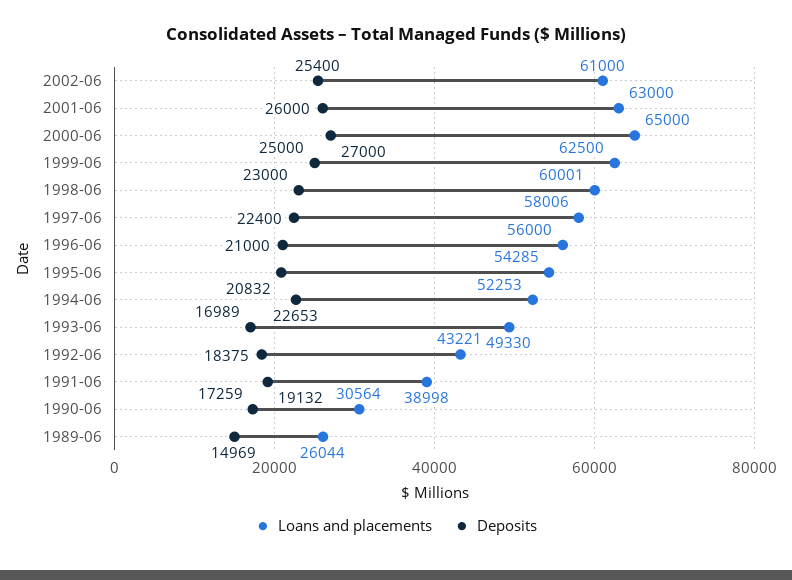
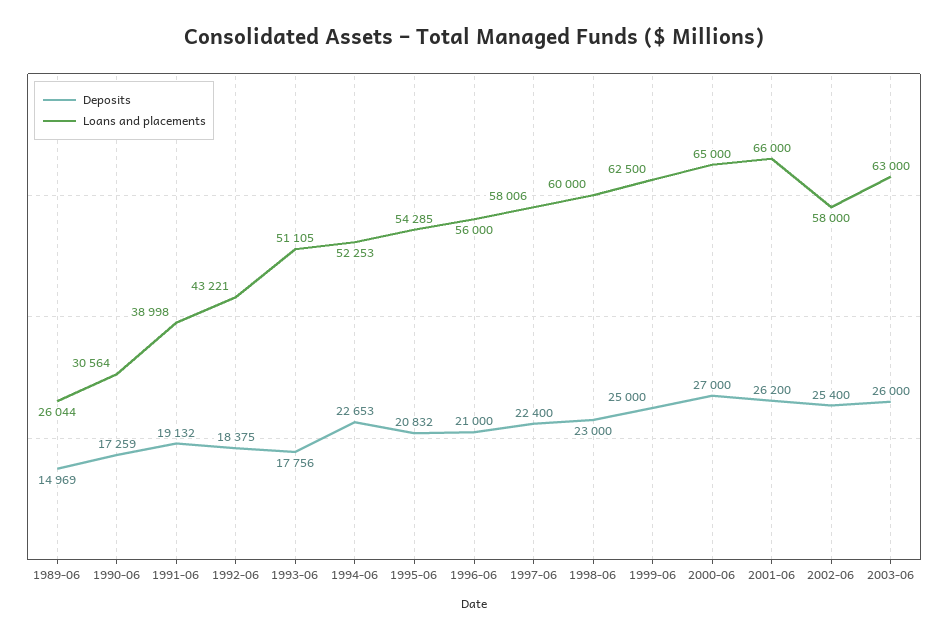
Loans and placements, 2002-06: 61000 -> 58000
Loans and placements, 2001-06: 63000 -> 66000
Deposits, 2001-06: 26000 -> 26200
Loans and placements, 1998-06: 60001 -> 60000
Loans and placements, 1993-06: 49330 -> 51105
Deposits, 1993-06: 16989 -> 17756
Deposits, 2003-06: none -> 26000
Loans and placements, 2003-06: none -> 63000

